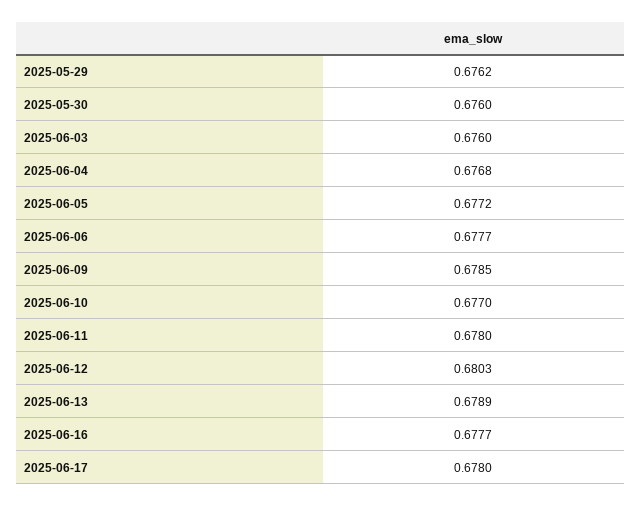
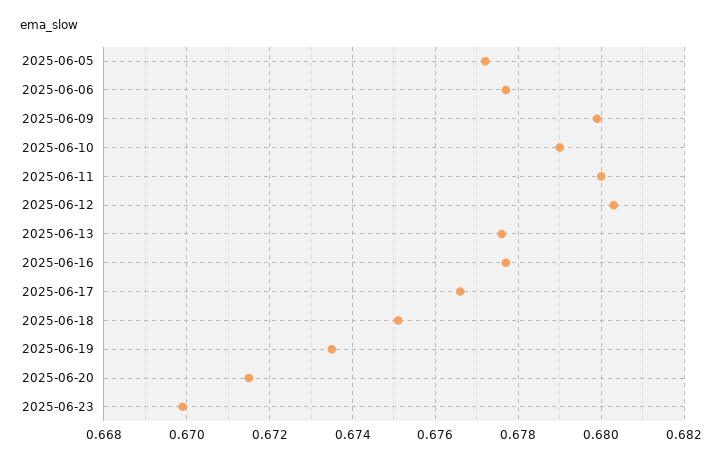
2025-05-29: 0.6762 -> none
2025-05-30: 0.676 -> none
2025-06-03: 0.676 -> none
2025-06-04: 0.6768 -> none
2025-06-09: 0.6785 -> 0.68
2025-06-10: 0.677 -> 0.679
2025-06-11: 0.678 -> 0.68
2025-06-13: 0.6789 -> 0.6775
2025-06-17: 0.678 -> 0.6765
2025-06-18: none -> 0.675
2025-06-19: none -> 0.6735
2025-06-20: none -> 0.6715
2025-06-23: none -> 0.67

